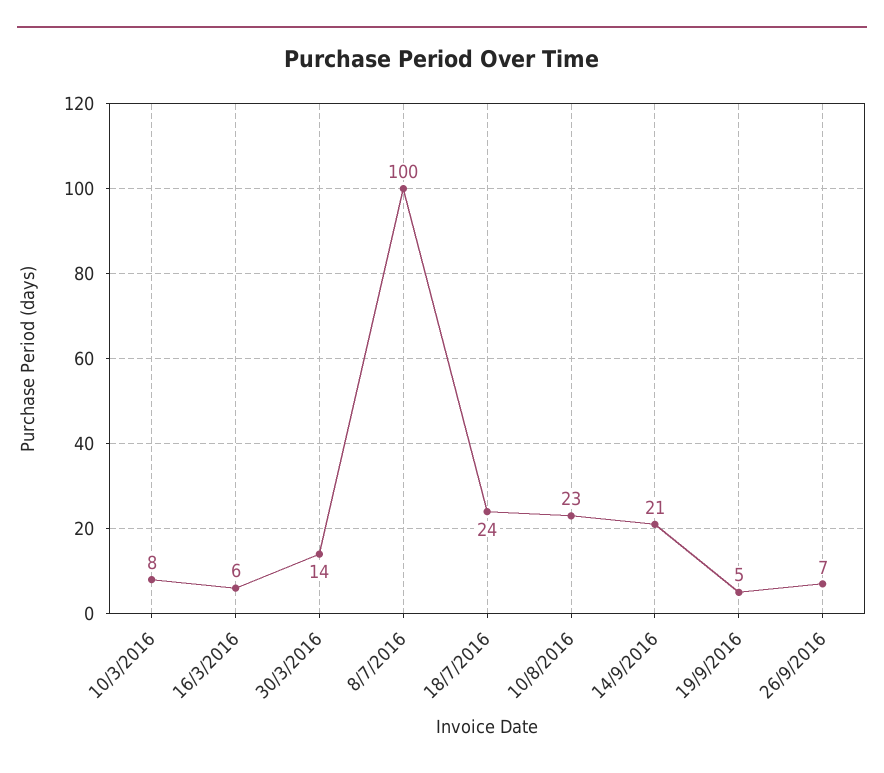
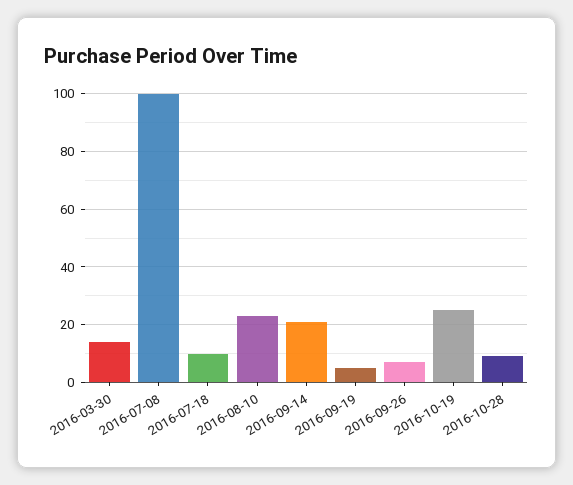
10/3/2016: 8 -> none
16/3/2016: 6 -> none
18/7/2016: 24 -> 10
2016-10-19: none -> 25
2016-10-28: none -> 10

